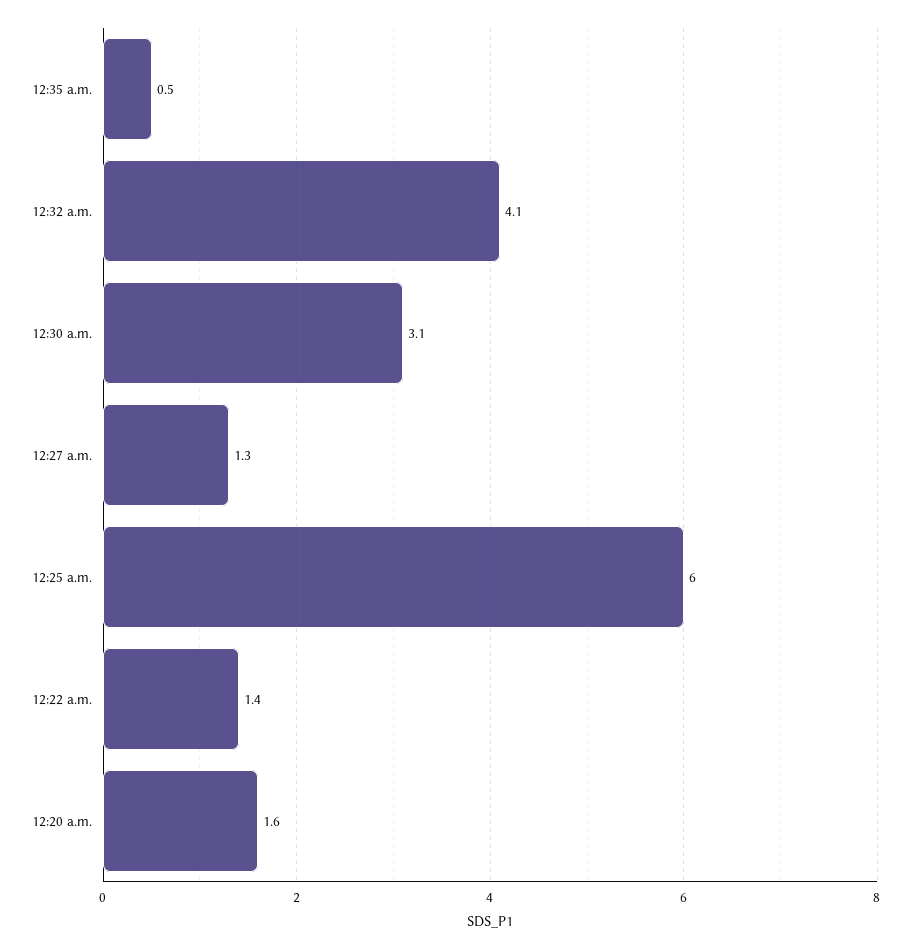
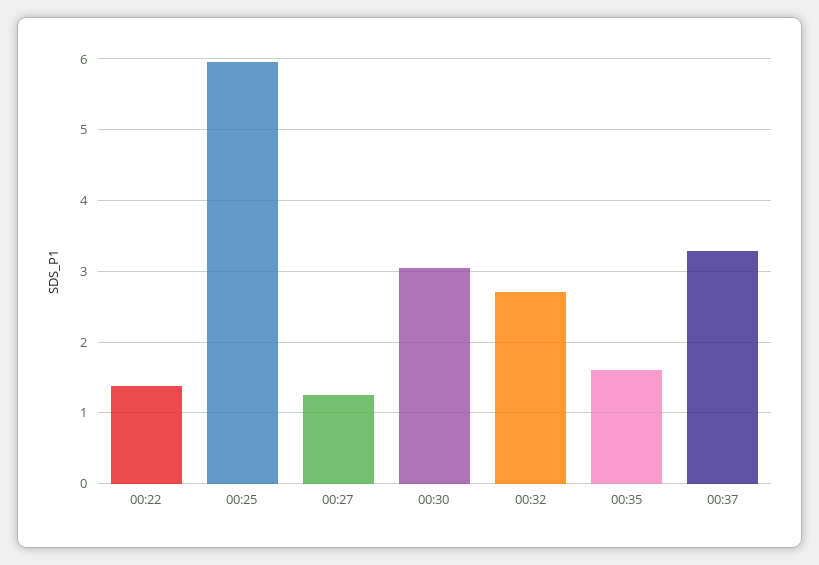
12:35 a.m.: 0.5 -> 1.6
12:32 a.m.: 4.1 -> 2.7
12:20 a.m.: 1.6 -> none
00:37: none -> 3.3

